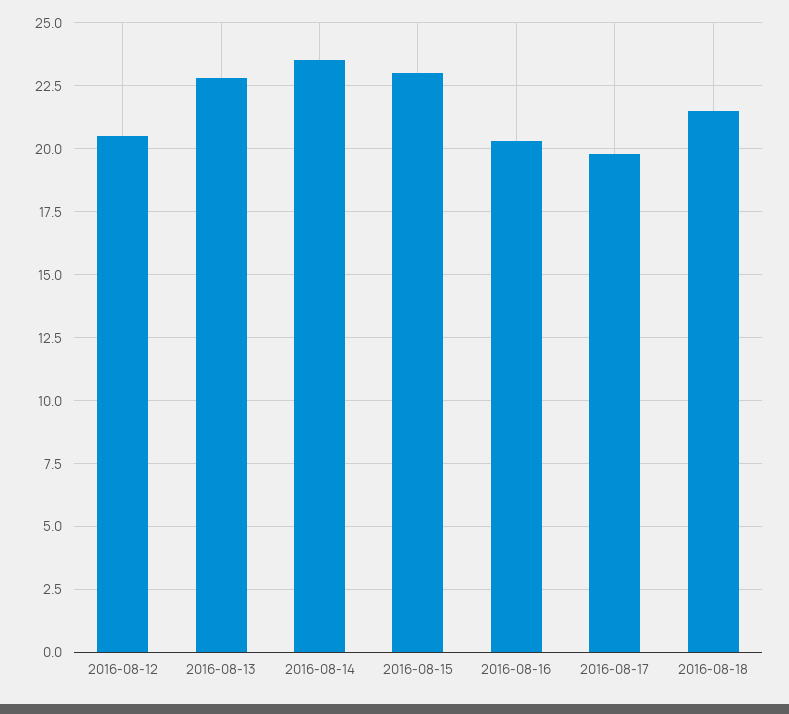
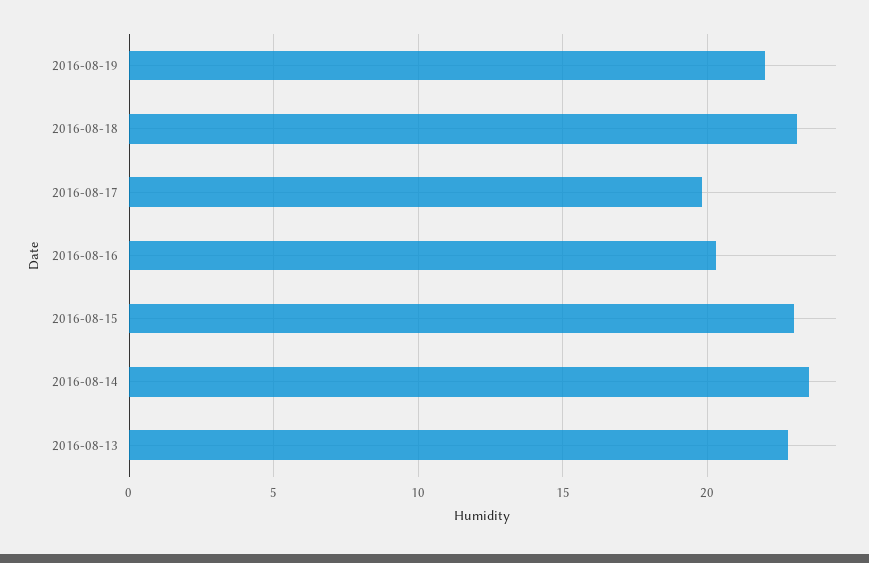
2016-08-12: 20.5 -> none
2016-08-18: 21.5 -> 23
2016-08-19: none -> 22

